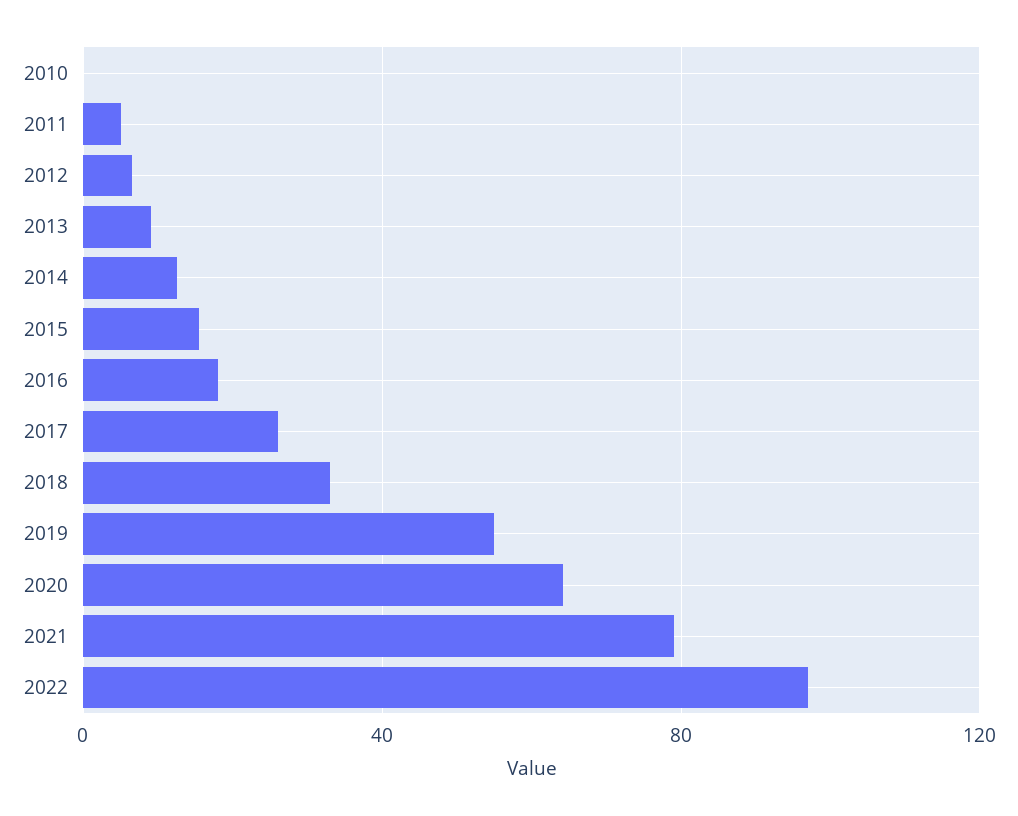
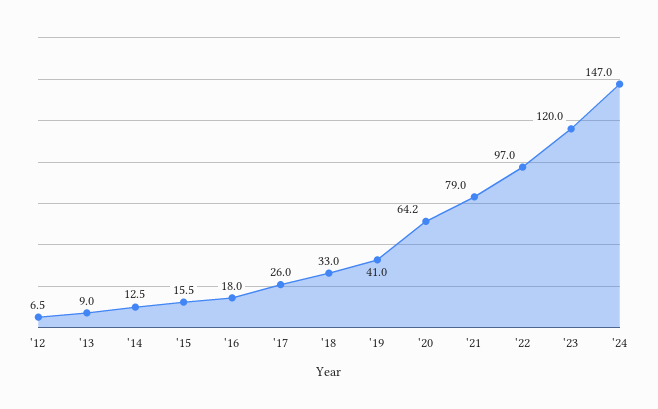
2010: 0 -> none
2011: 5 -> none
2019: 55 -> 41
'23: none -> 120
'24: none -> 147

